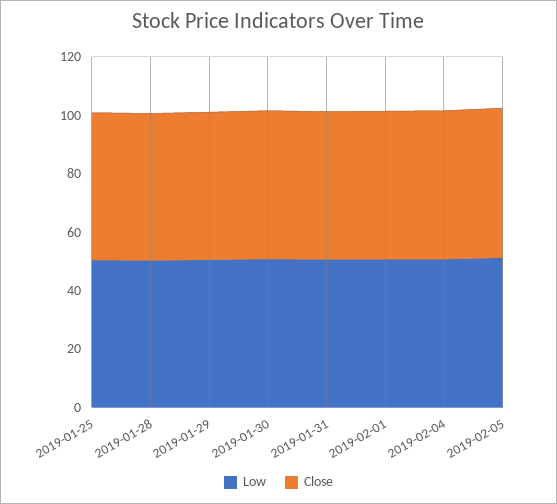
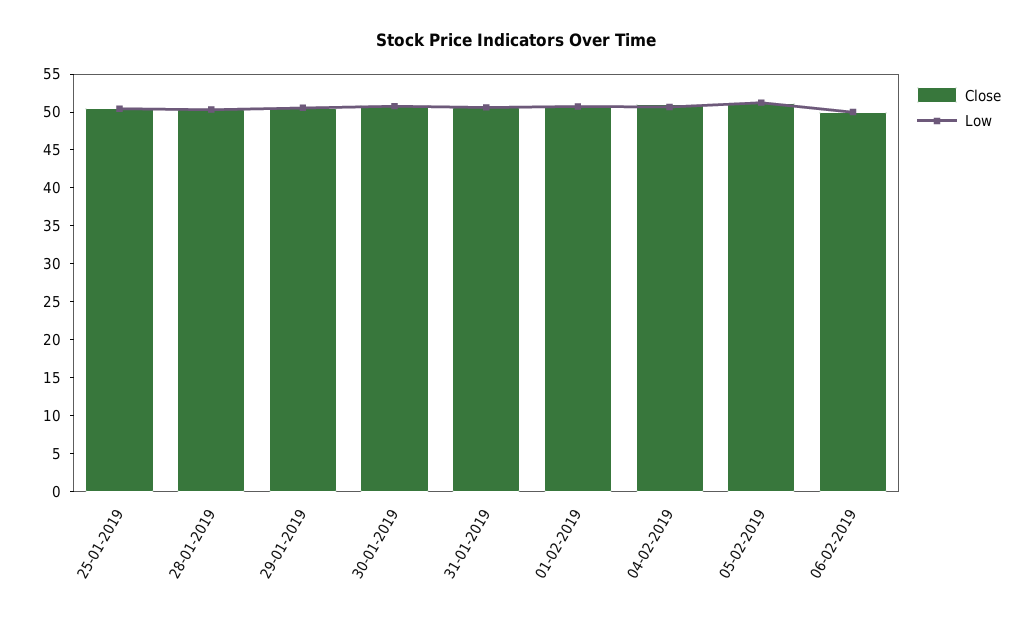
Close, 06-02-2019: none -> 50
Low, 06-02-2019: none -> 50

